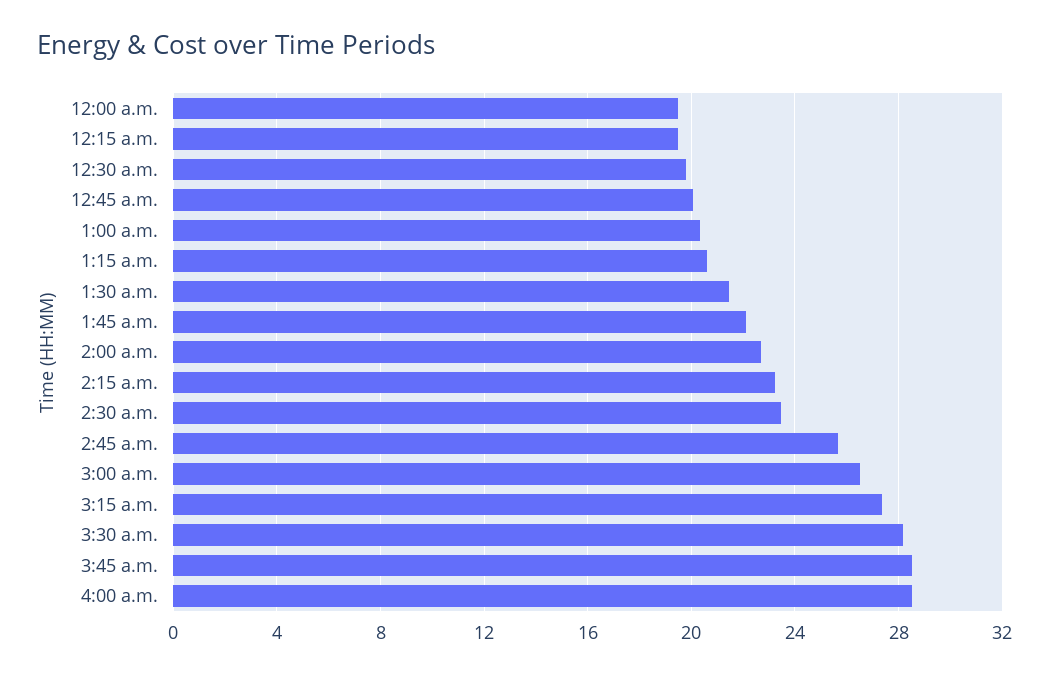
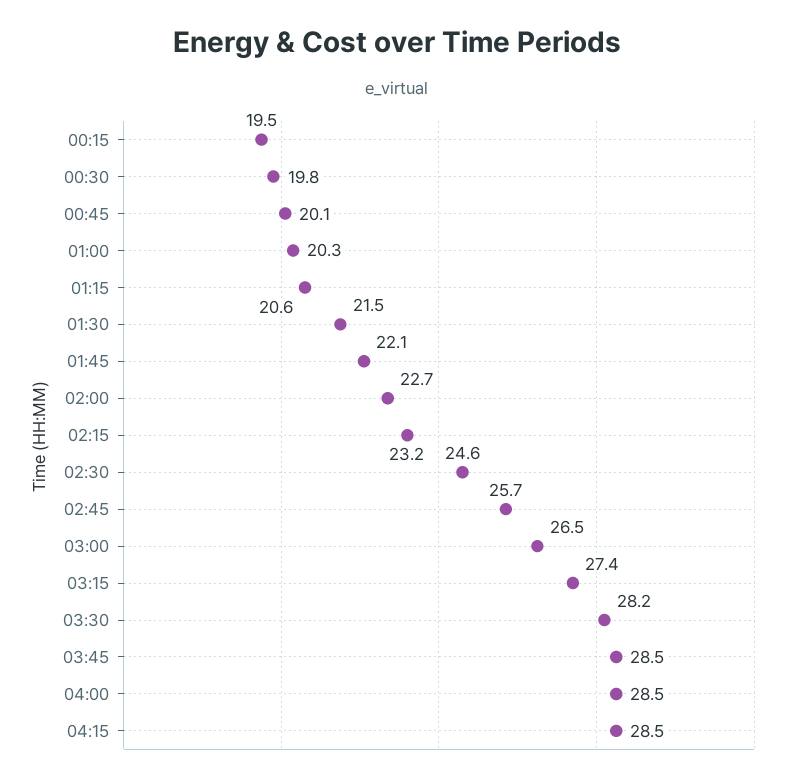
12:00 a.m.: 19.5 -> none
2:30 a.m.: 23.5 -> 24.6
04:15: none -> 28.5

